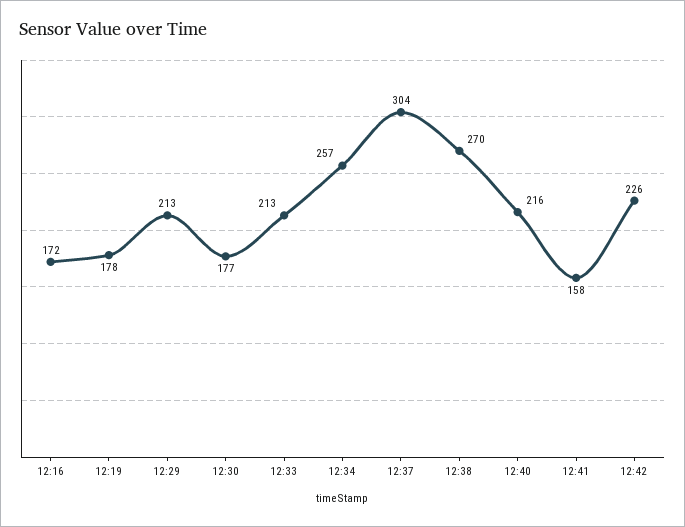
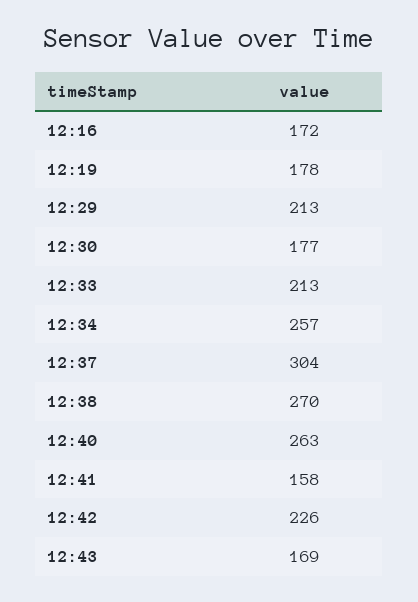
12:40: 216 -> 263
12:43: none -> 169

